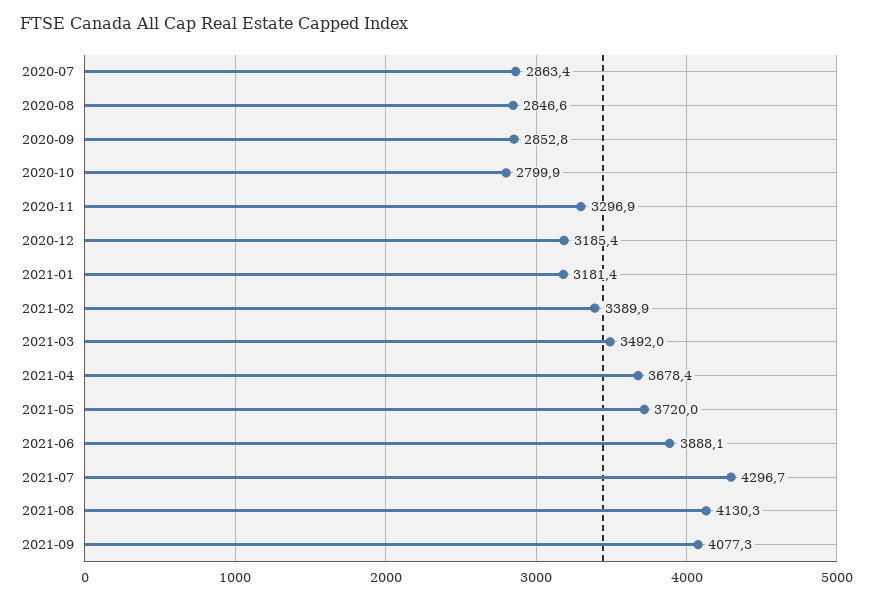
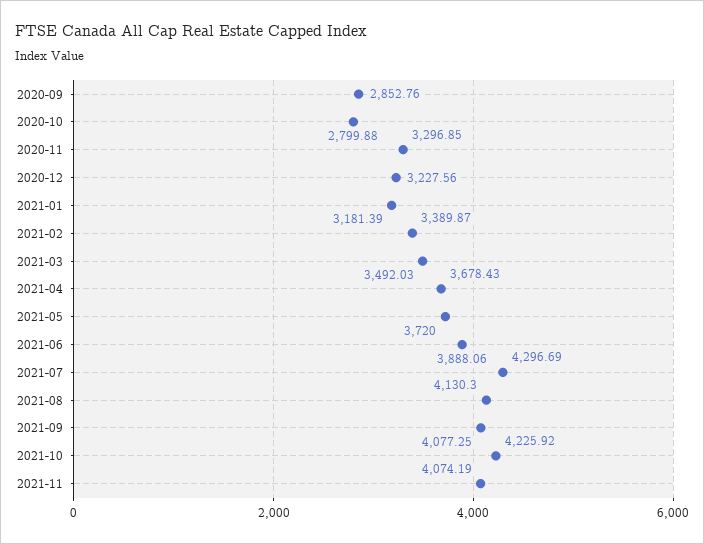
2020-07: 2863.4 -> none
2020-08: 2846.6 -> none
2020-12: 3185.4 -> 3227.56
2021-10: none -> 4225.92
2021-11: none -> 4074.19

